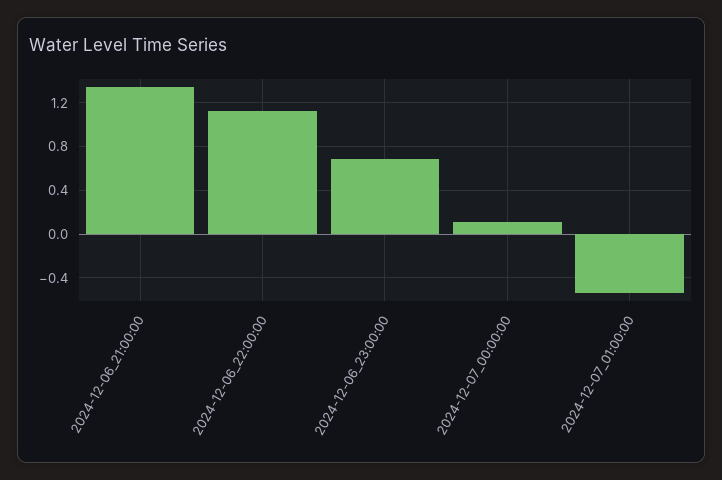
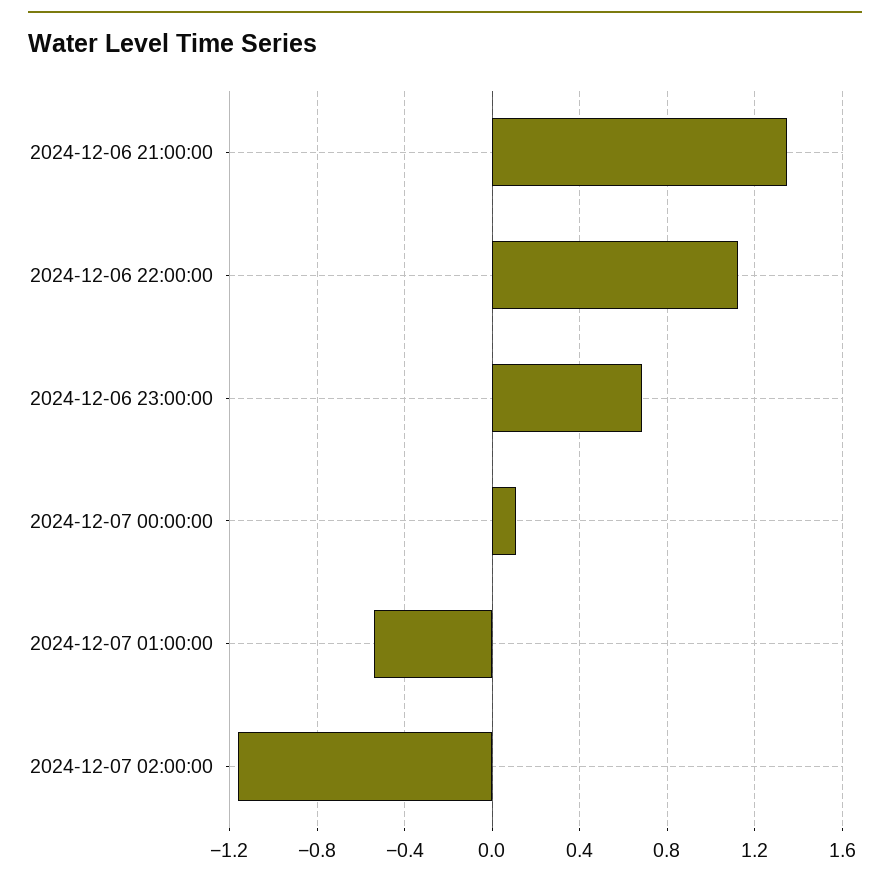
2024-12-07 02:00:00: none -> -1.15

